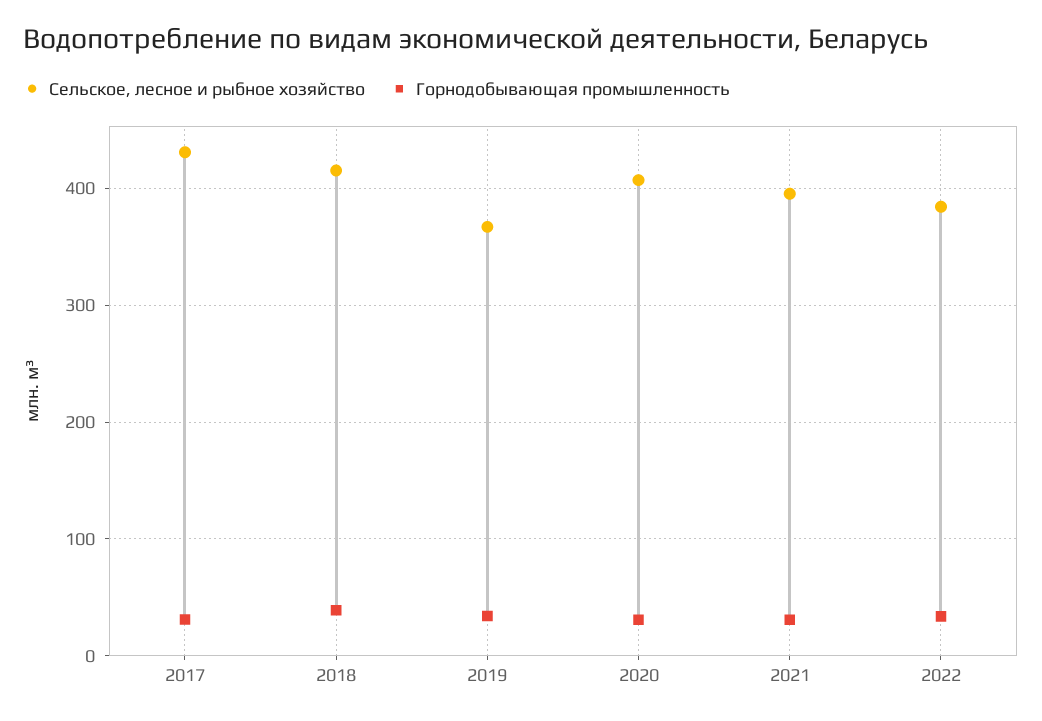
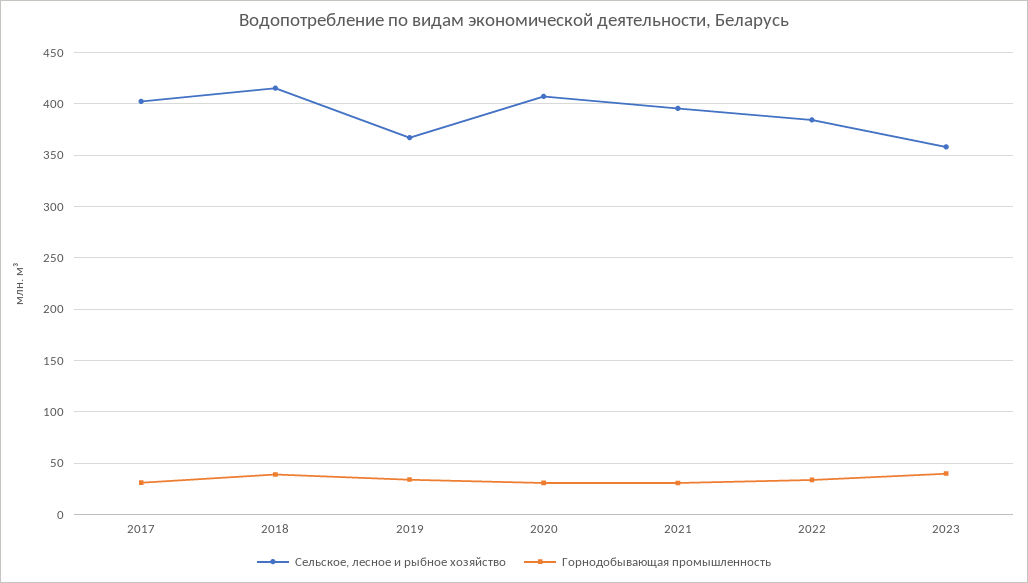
Сельское, лесное и рыбное хозяйство, 2017: 430 -> 400
Сельское, лесное и рыбное хозяйство, 2023: none -> 360
Горнодобывающая промышленность, 2023: none -> 40

